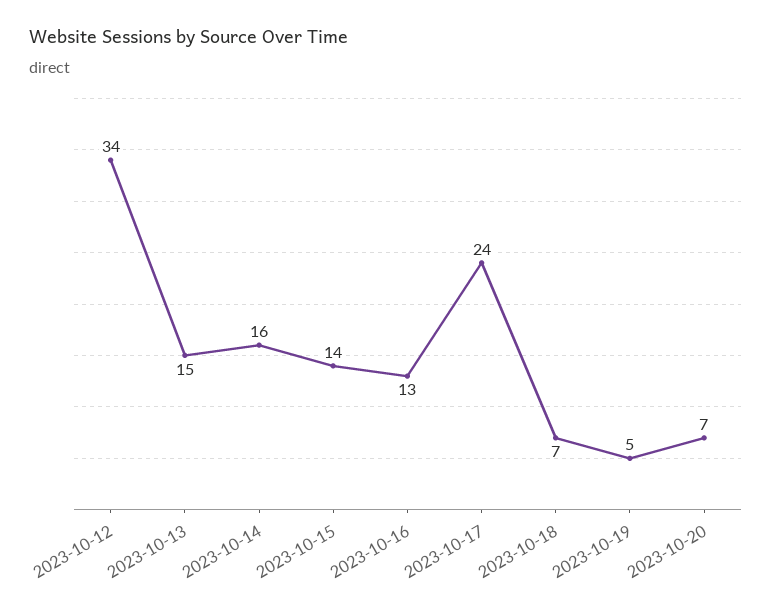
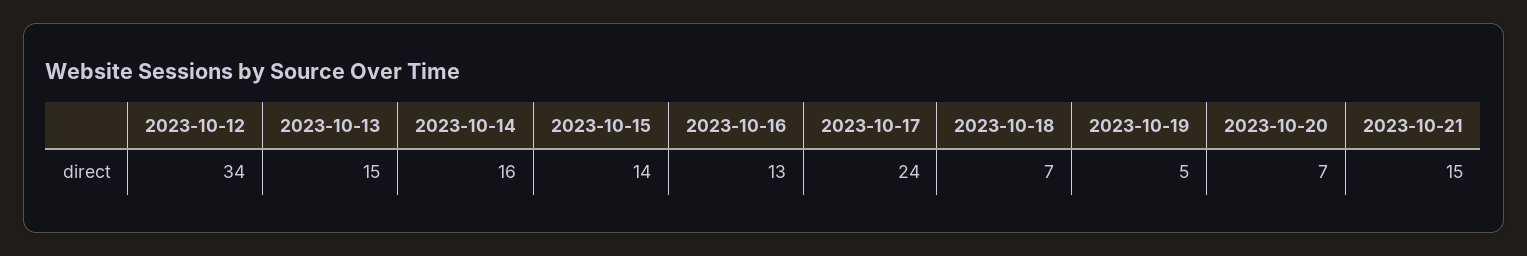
2023-10-21: none -> 15

